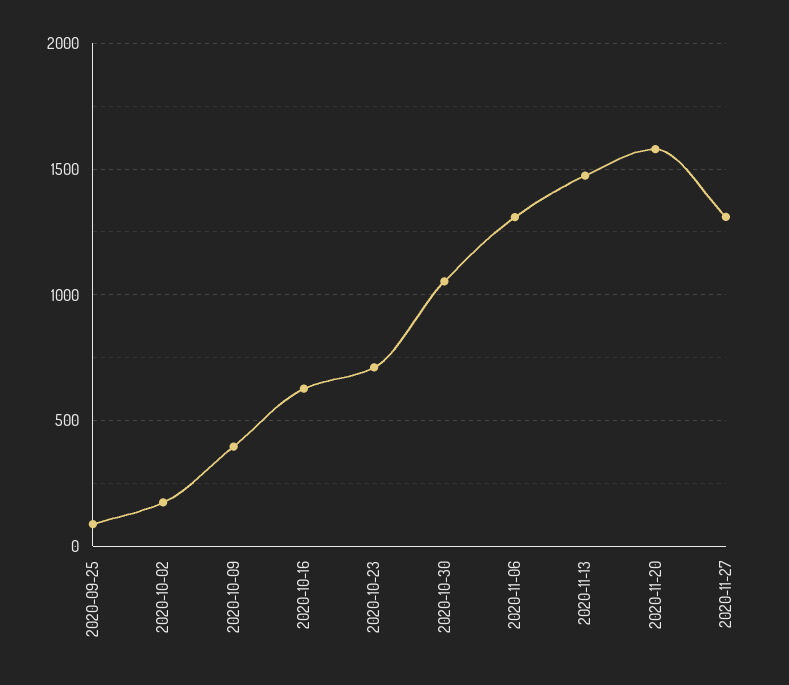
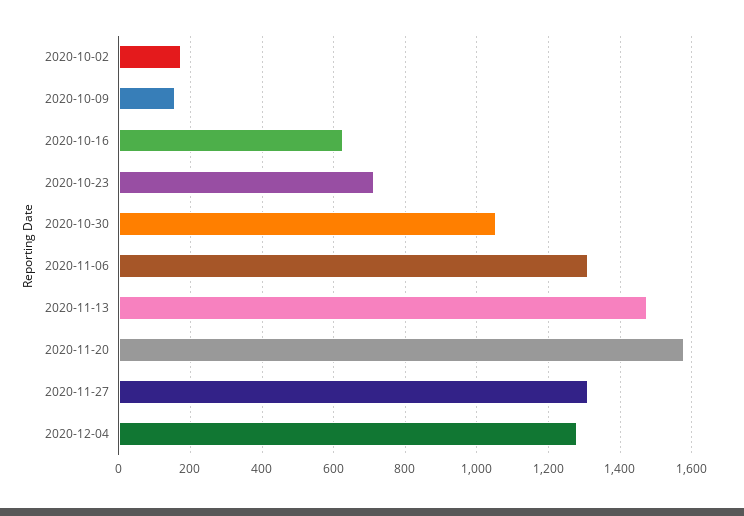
2020-09-25: 100 -> none
2020-10-09: 400 -> 160
2020-12-04: none -> 1280

